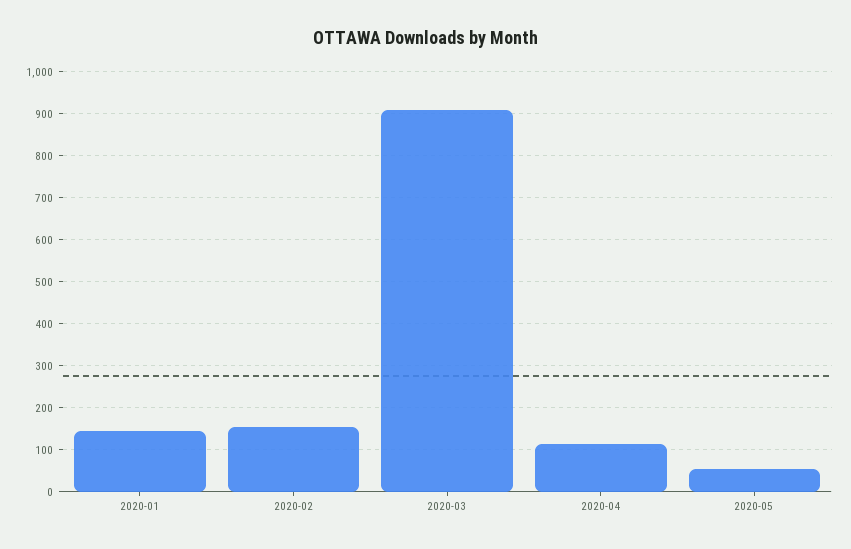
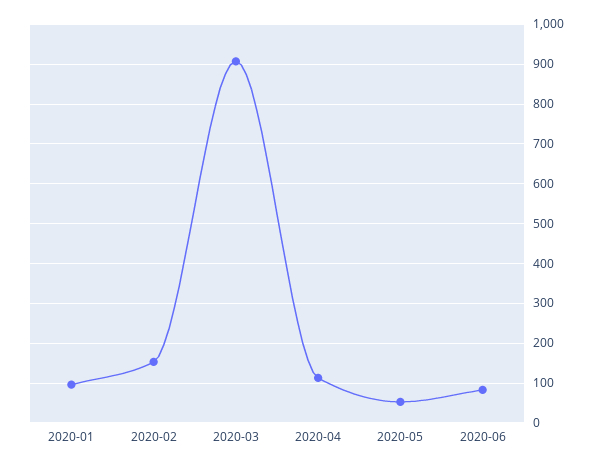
2020-01: 140 -> 100
2020-06: none -> 80

